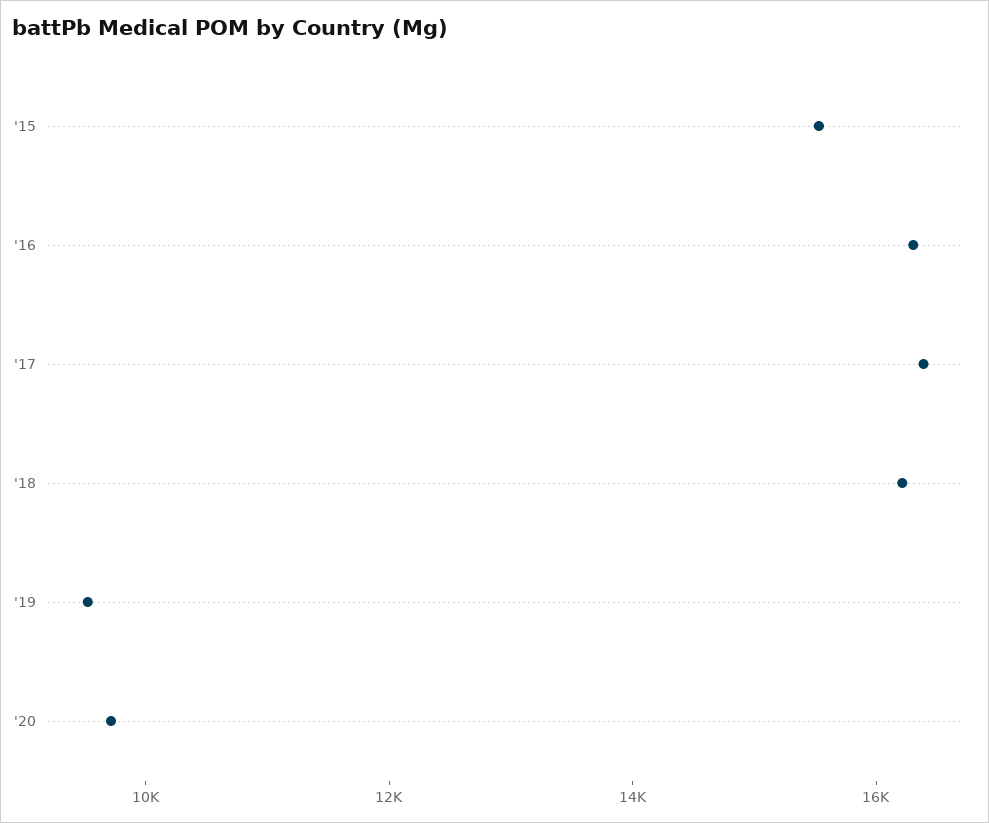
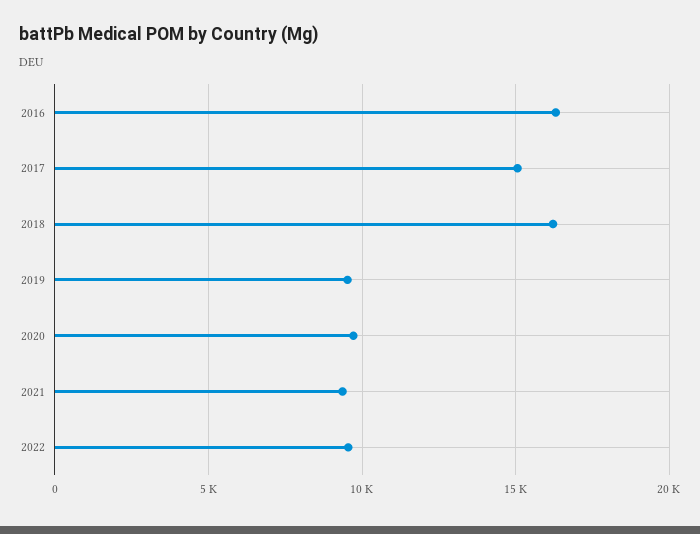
'15: 15500 -> none
'17: 16500 -> 15000
2021: none -> 9500
2022: none -> 9500

